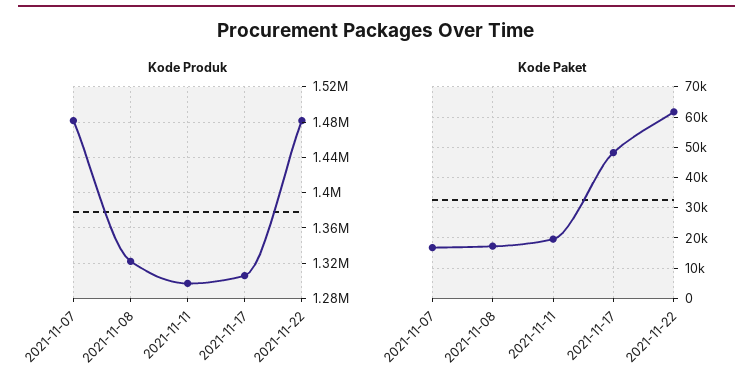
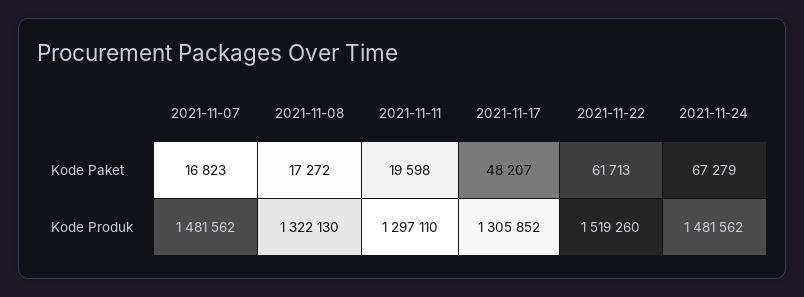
Kode Produk, 2021-11-22: 1480000 -> 1519260
Kode Paket, 2021-11-24: none -> 67279
Kode Produk, 2021-11-24: none -> 1481562

